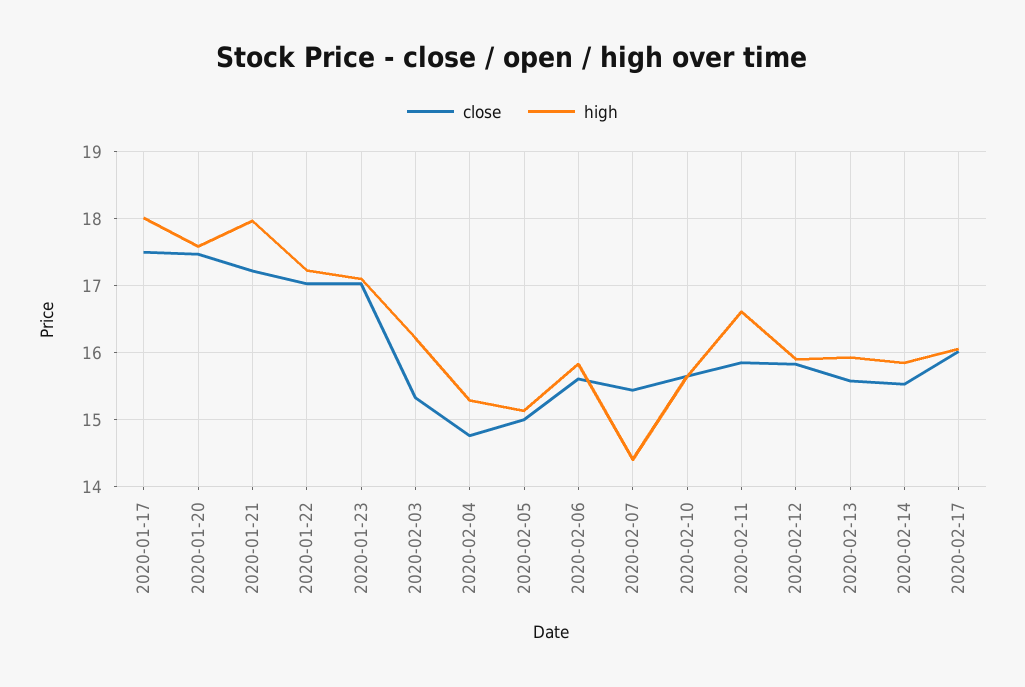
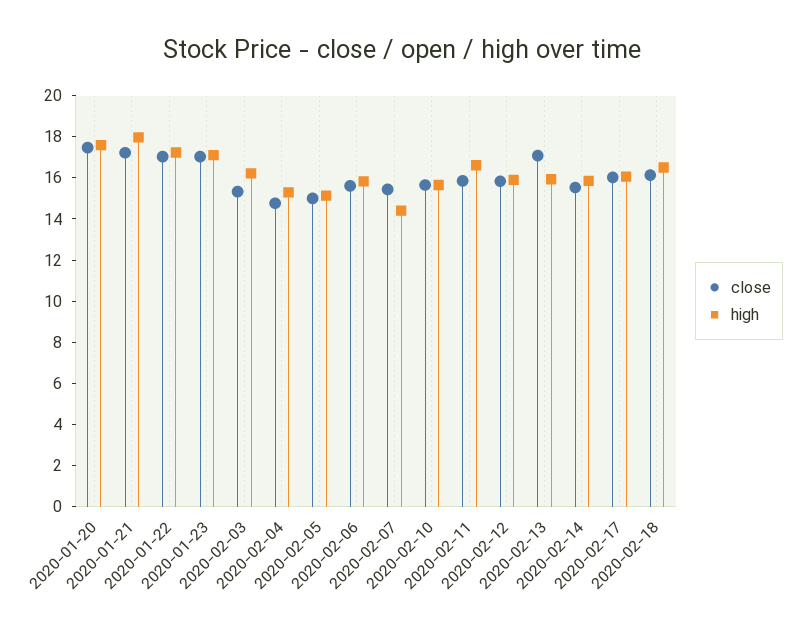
close, 2020-01-17: 17.5 -> none
high, 2020-01-17: 18 -> none
close, 2020-02-13: 15.6 -> 17
close, 2020-02-18: none -> 16
high, 2020-02-18: none -> 16.5

